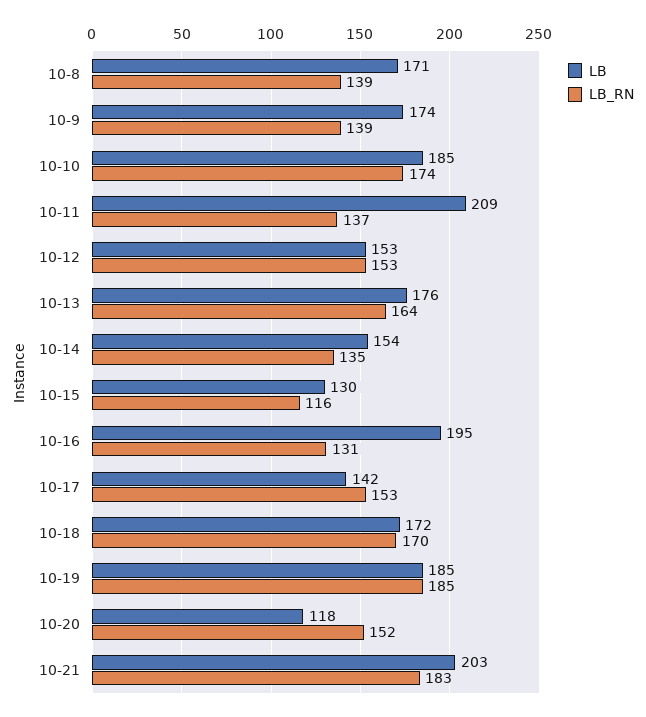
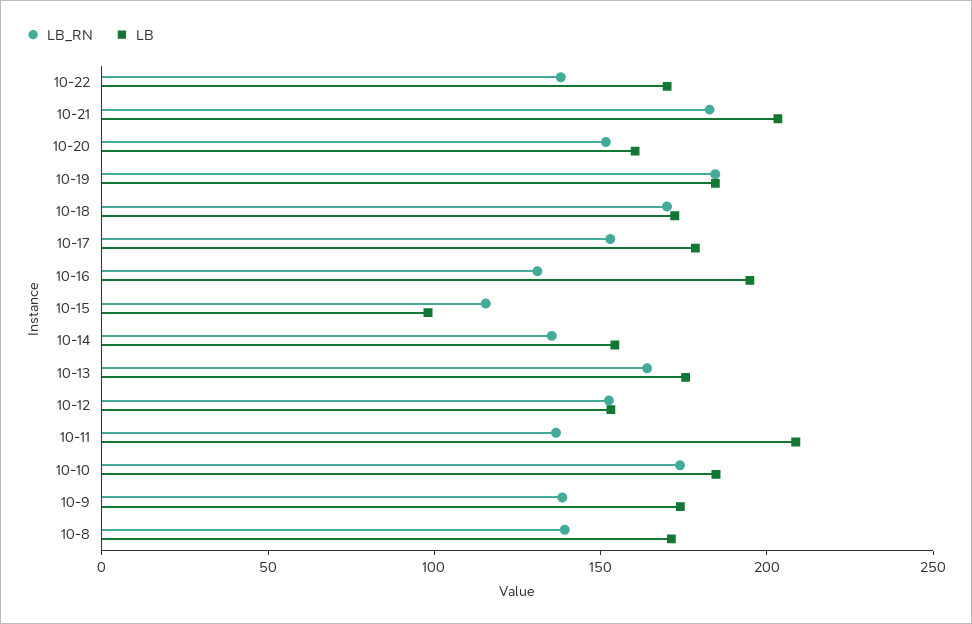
LB, 10-15: 130 -> 100
LB, 10-17: 142 -> 180
LB, 10-20: 118 -> 160
LB_RN, 10-22: none -> 140
LB, 10-22: none -> 170

